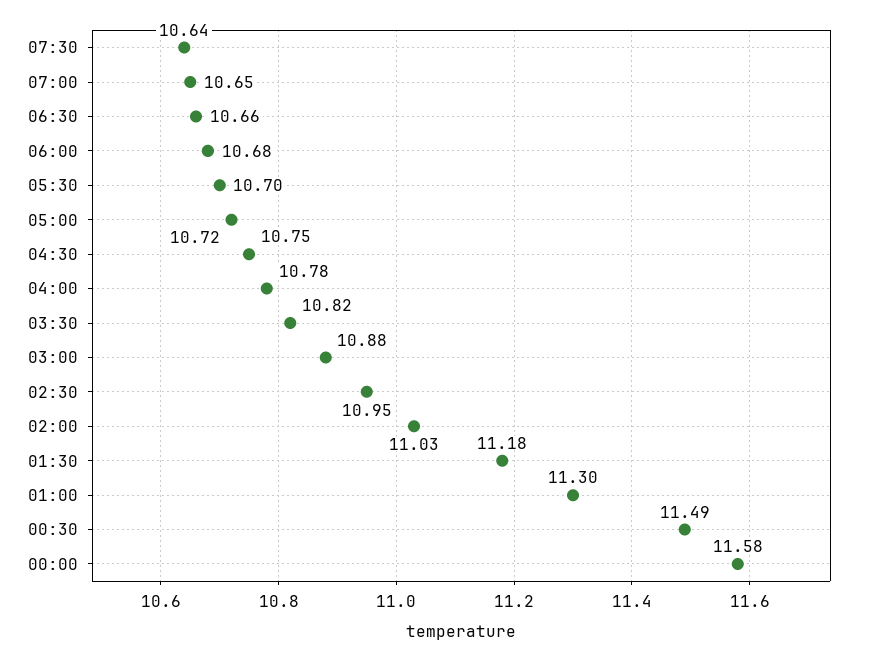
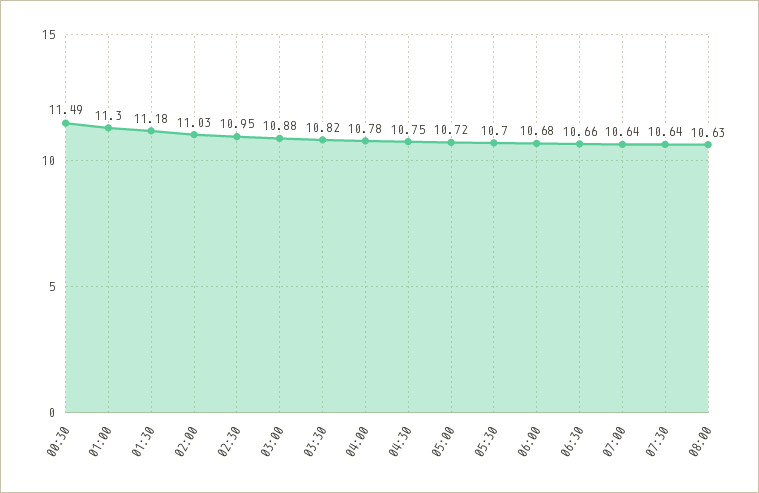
07:00: 10.65 -> 10.64
00:00: 11.58 -> none
08:00: none -> 10.63

